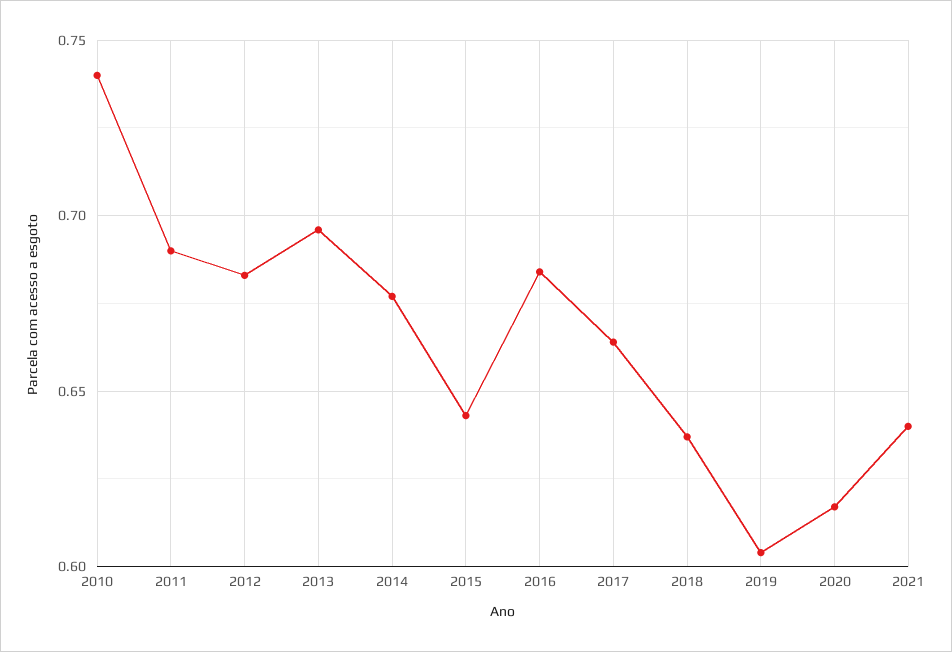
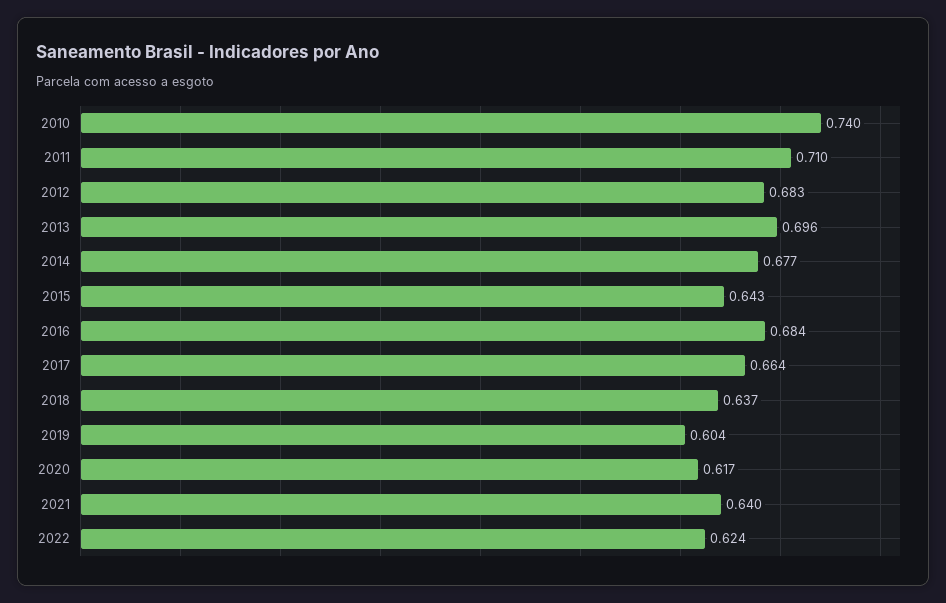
2011: 0.69 -> 0.71
2022: none -> 0.624

